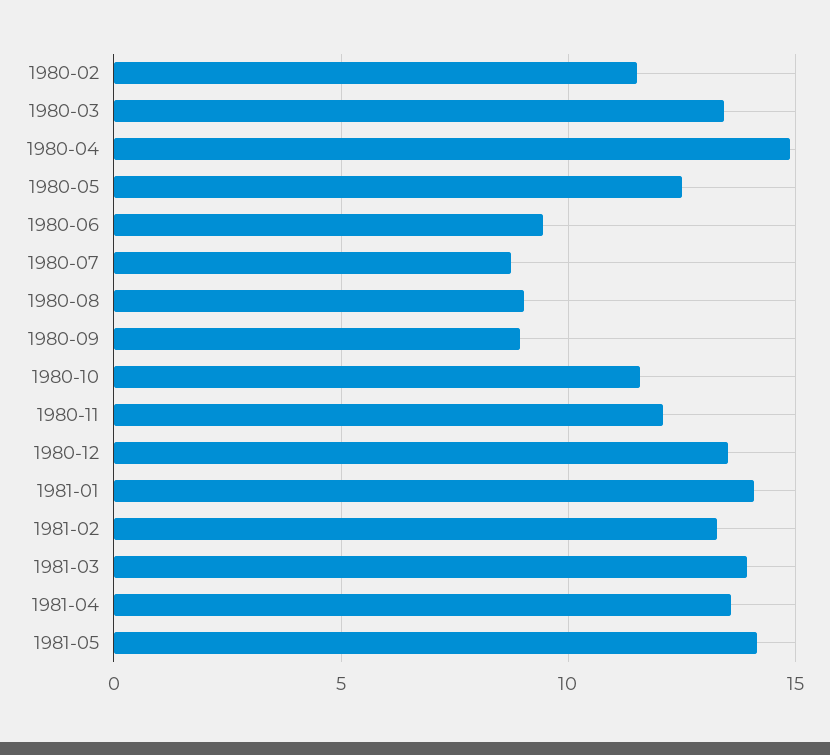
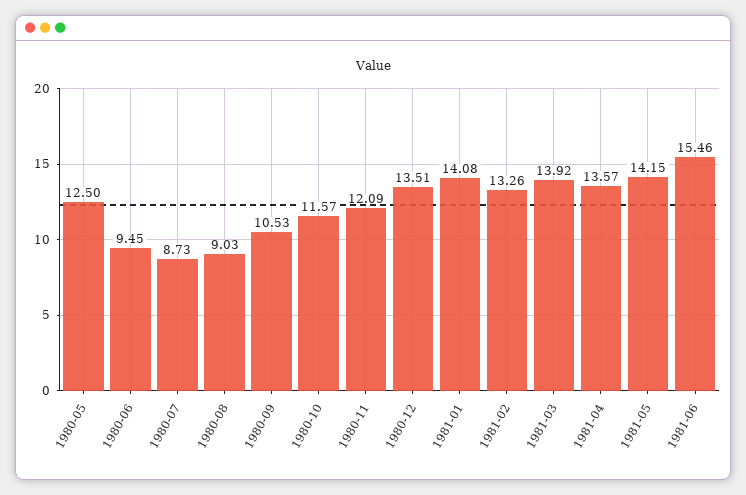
1980-02: 11.5 -> none
1980-03: 13.5 -> none
1980-04: 15 -> none
1980-09: 9 -> 10.53
1981-06: none -> 15.46

